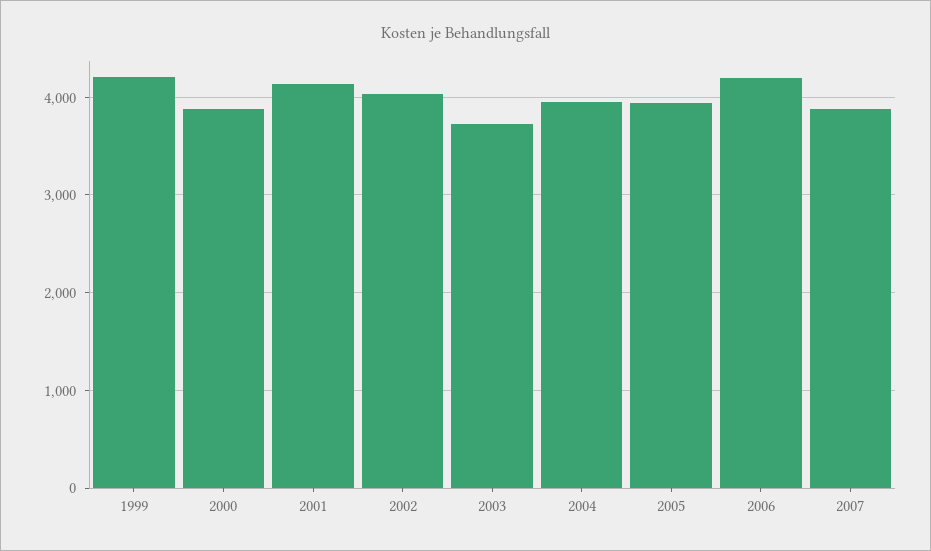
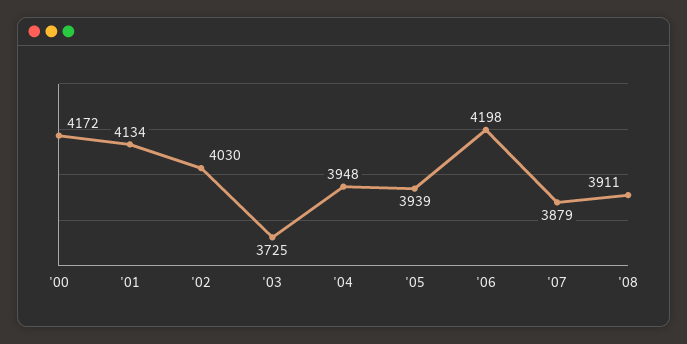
1999: 4200 -> none
2000: 3900 -> 4172
'08: none -> 3911

